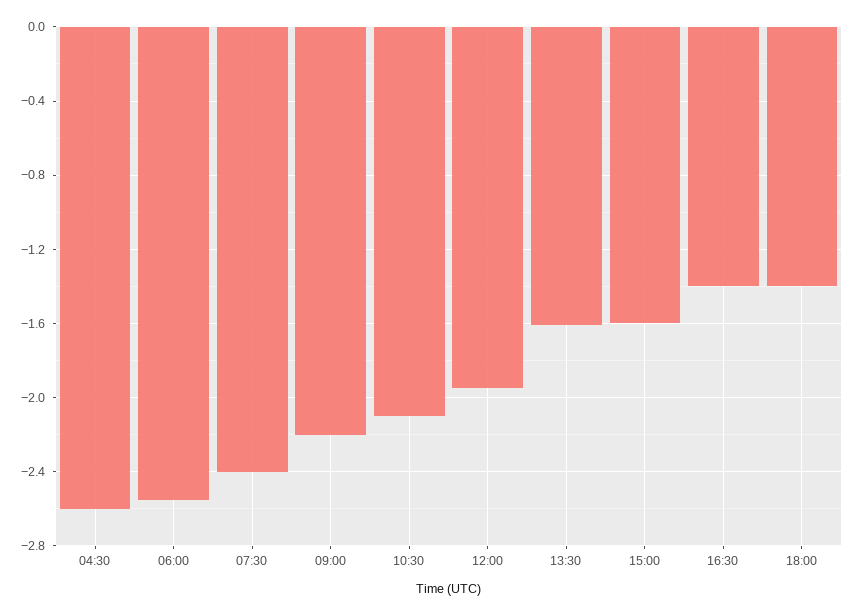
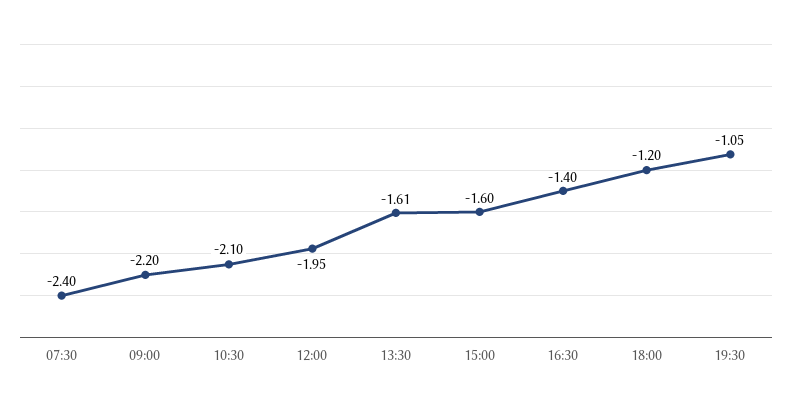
04:30: -2.6 -> none
06:00: -2.55 -> none
18:00: -1.4 -> -1.2
19:30: none -> -1.05

